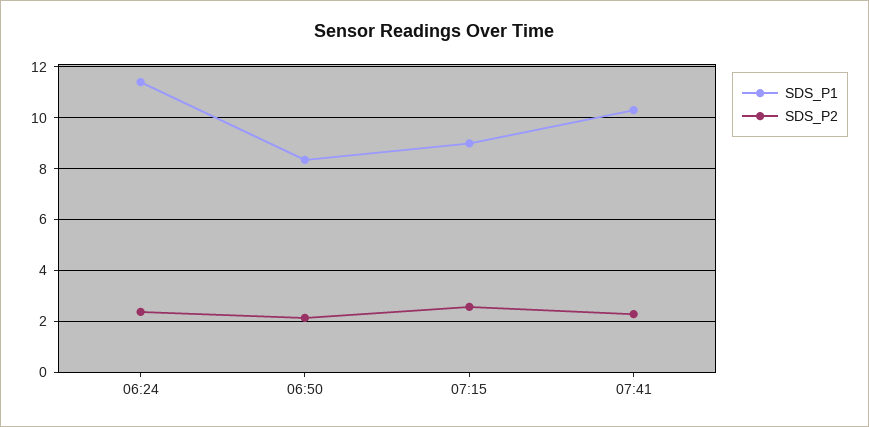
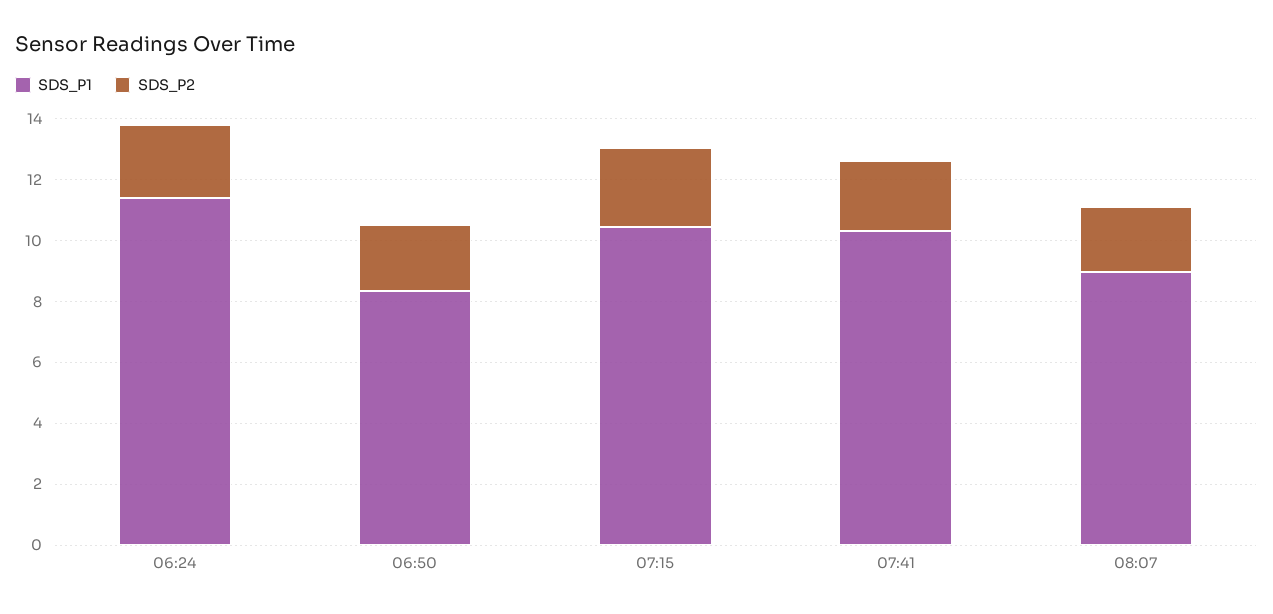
SDS_P1, 07:15: 9 -> 10.5
SDS_P1, 08:07: none -> 9
SDS_P2, 08:07: none -> 2

